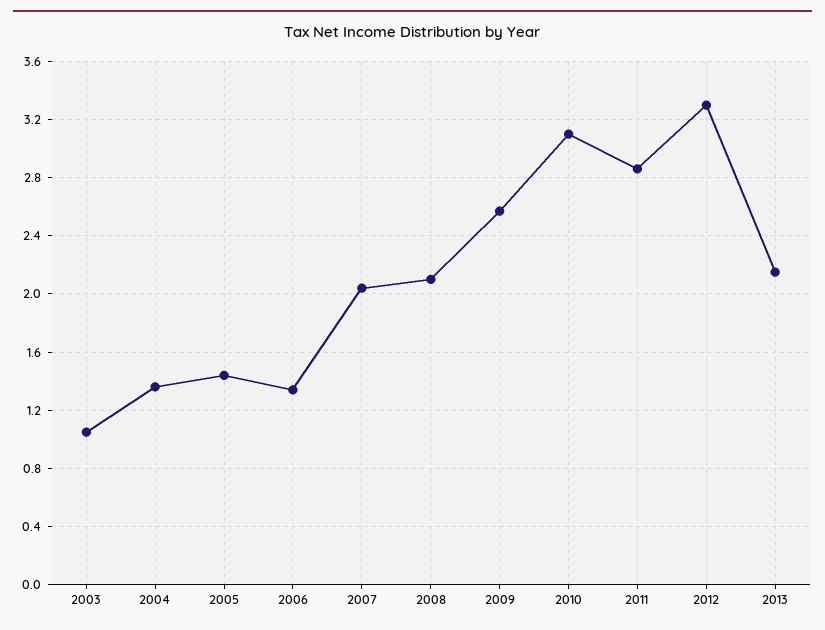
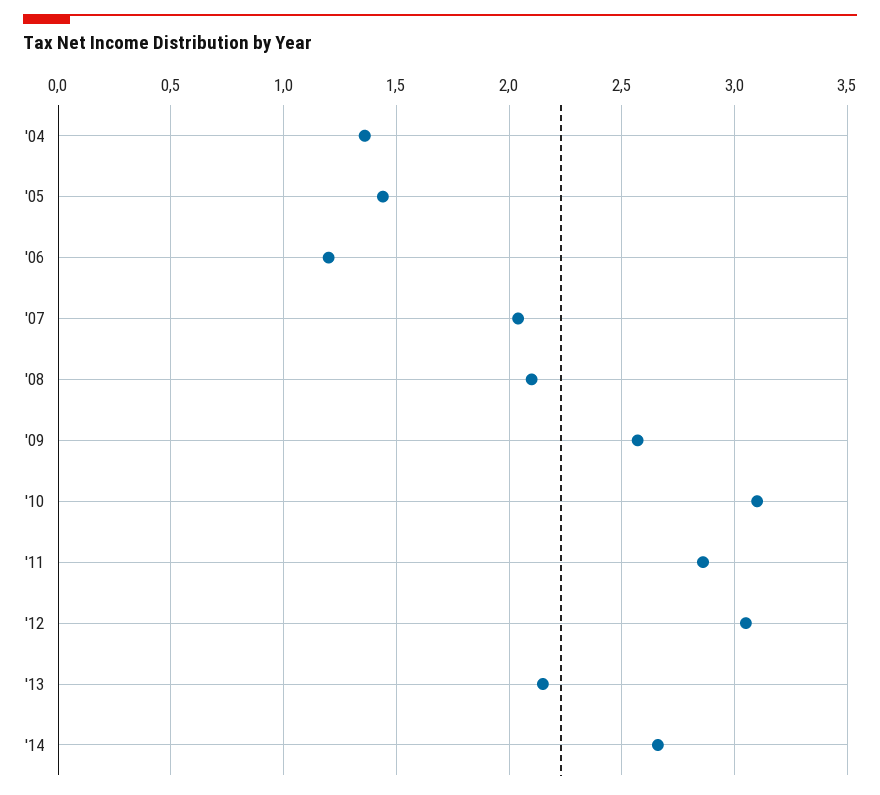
2003: 1.05 -> none
2006: 1.35 -> 1.2
2012: 3.3 -> 3.05
'14: none -> 2.65

